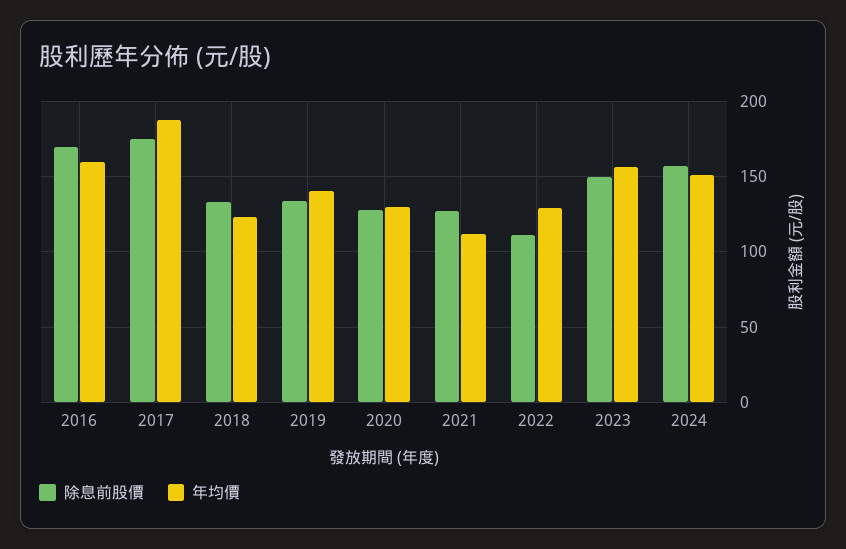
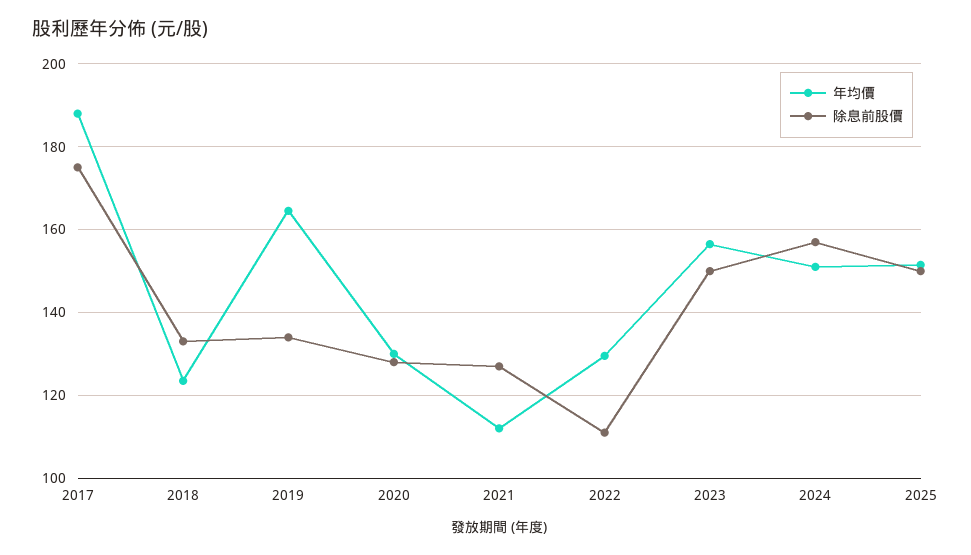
除息前股價, 2016: 170 -> none
年均價, 2016: 160 -> none
年均價, 2019: 140 -> 164
年均價, 2025: none -> 152
除息前股價, 2025: none -> 150

